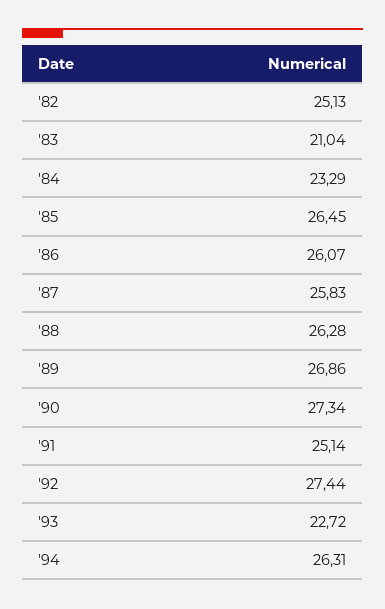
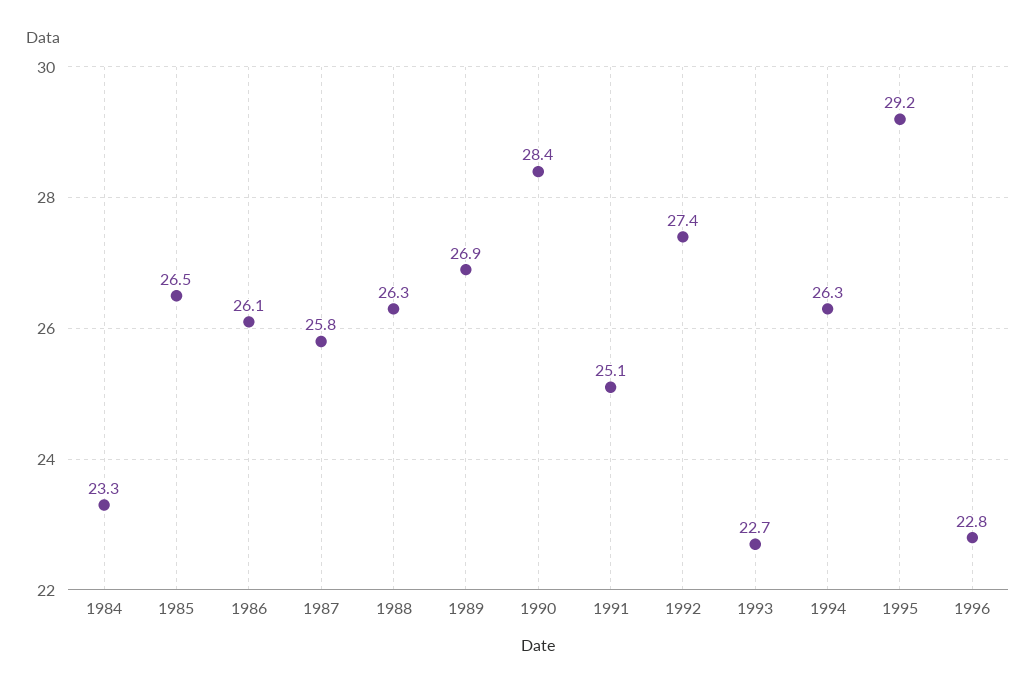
'82: 25.13 -> none
'83: 21.04 -> none
'90: 27.34 -> 28.4
1995: none -> 29.2
1996: none -> 22.8

